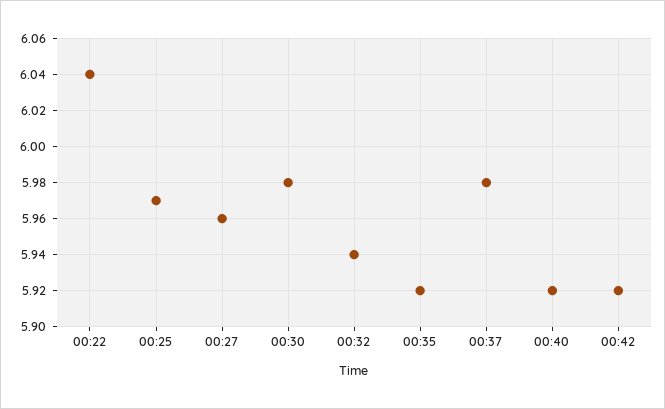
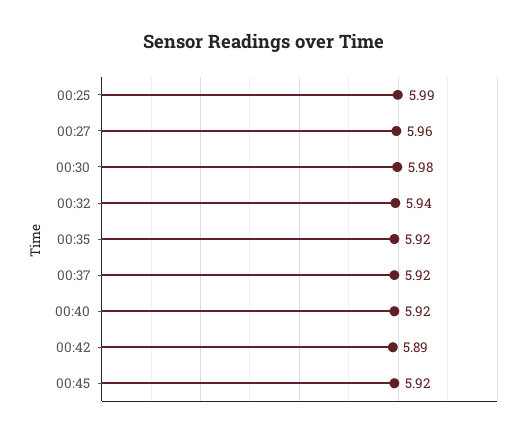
00:22: 6.04 -> none
00:25: 5.97 -> 5.99
00:37: 5.98 -> 5.92
00:42: 5.92 -> 5.89
00:45: none -> 5.92

